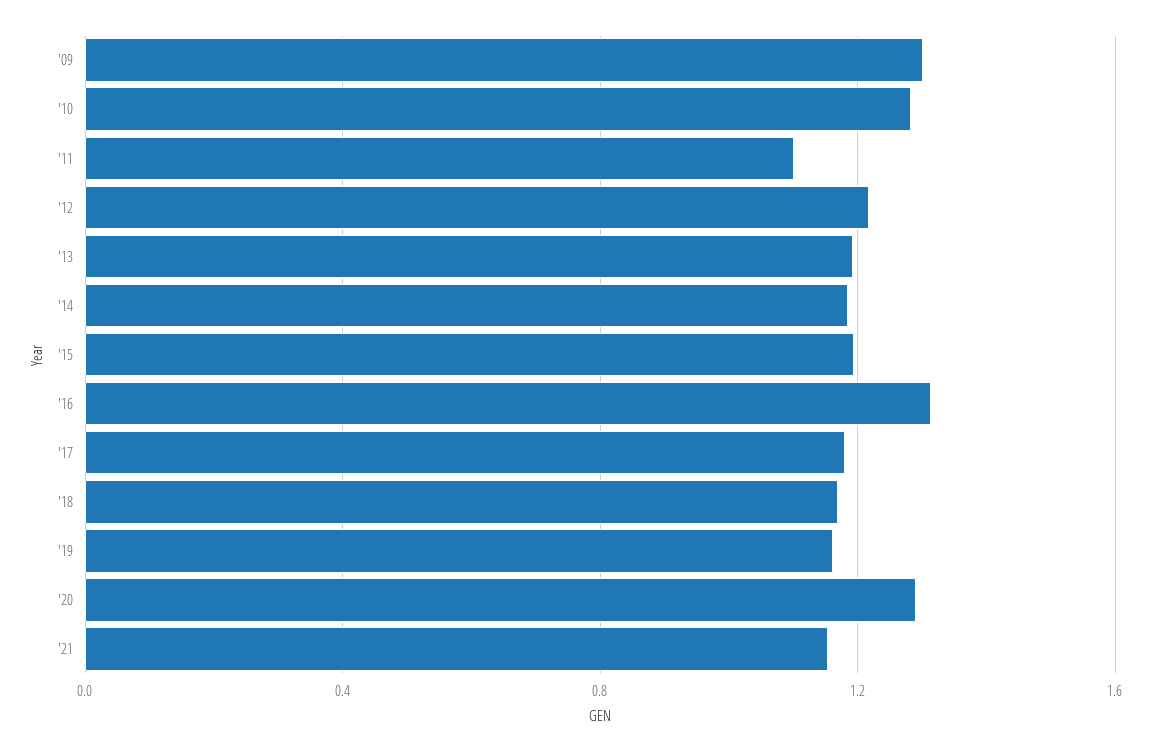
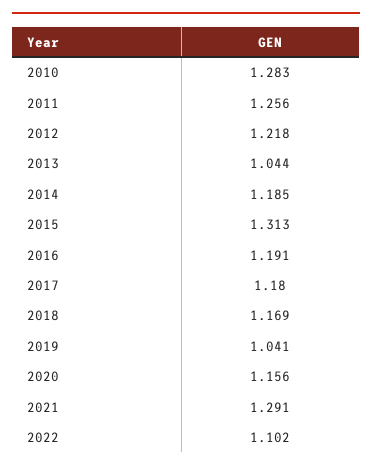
'09: 1.3 -> none
'11: 1.1 -> 1.256
'13: 1.2 -> 1.044
'15: 1.2 -> 1.313
'16: 1.3 -> 1.191
'19: 1.15 -> 1.041
'20: 1.3 -> 1.156
'21: 1.15 -> 1.291
2022: none -> 1.102

